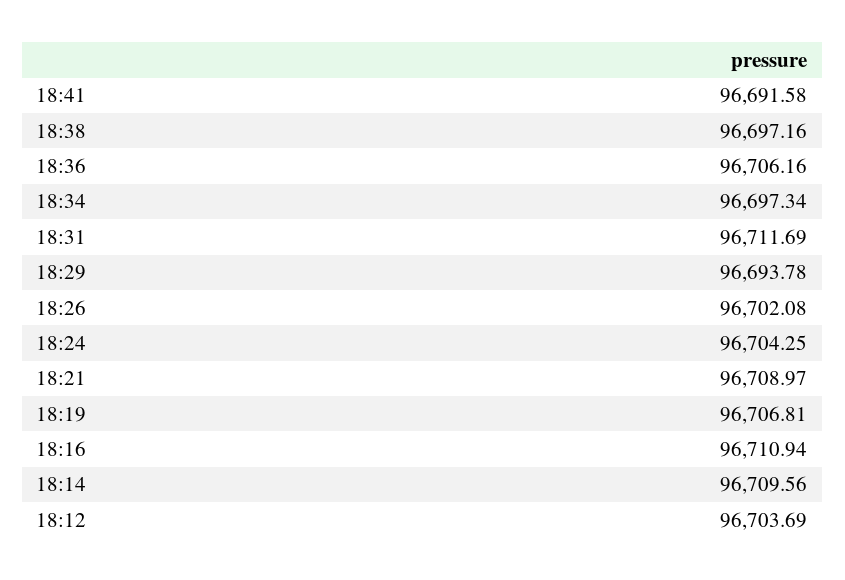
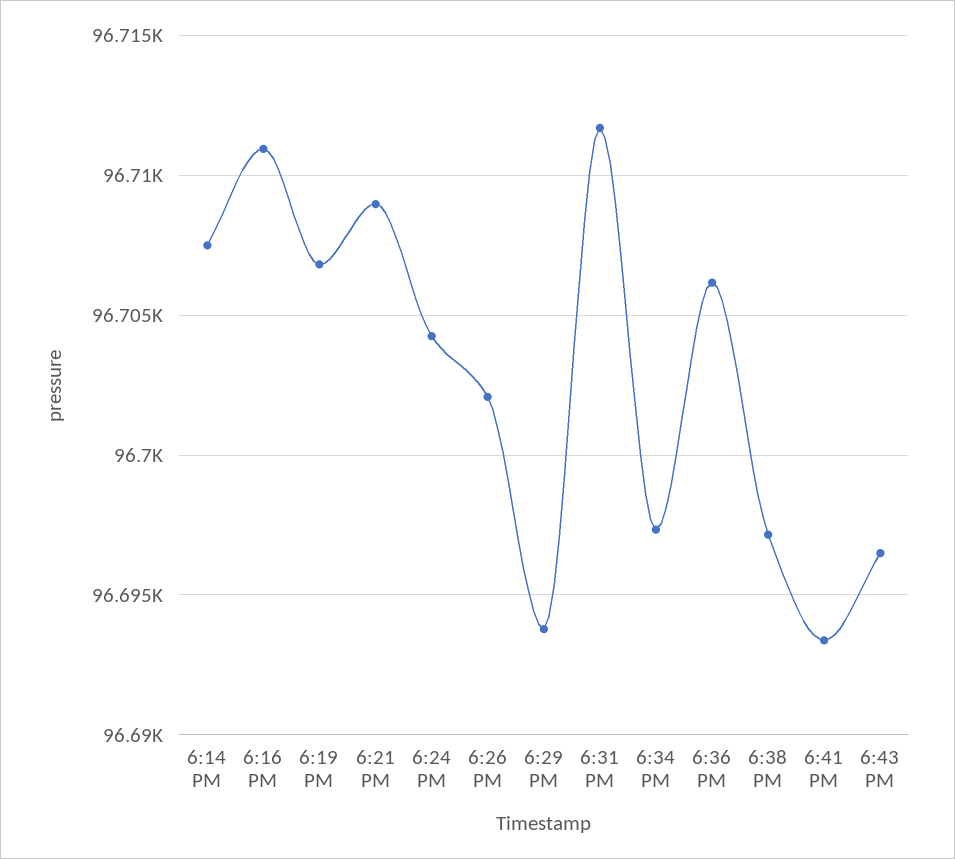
18:41: 96691.58 -> 96693.5
18:14: 96709.56 -> 96707.5
18:12: 96703.69 -> none
6:43 PM: none -> 96696.5

